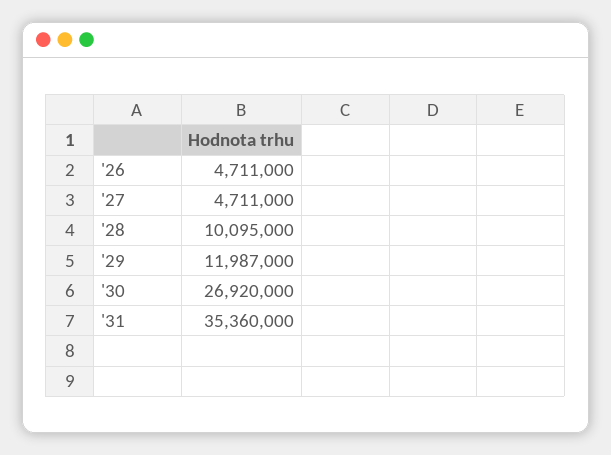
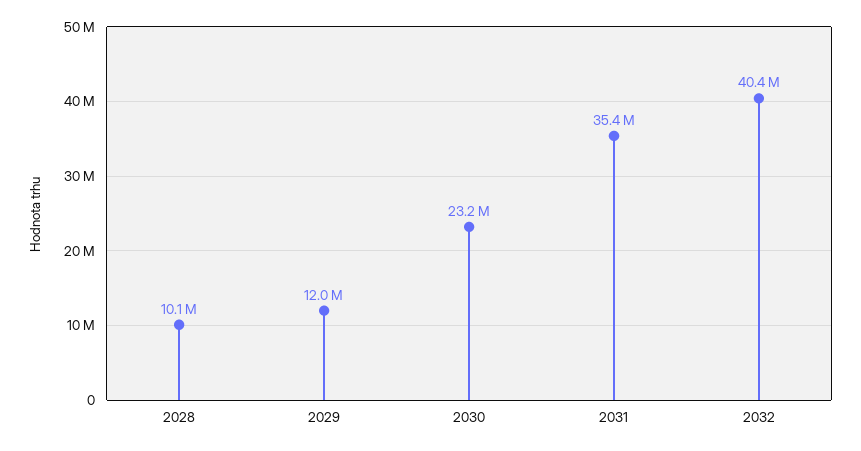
'26: 4711000 -> none
'27: 4711000 -> none
'30: 26920000 -> 23200000
2032: none -> 40400000

